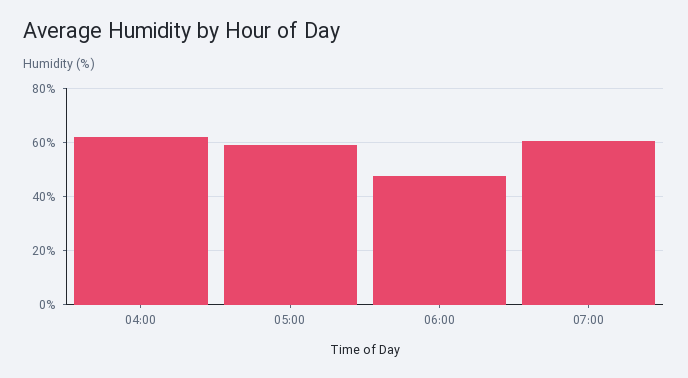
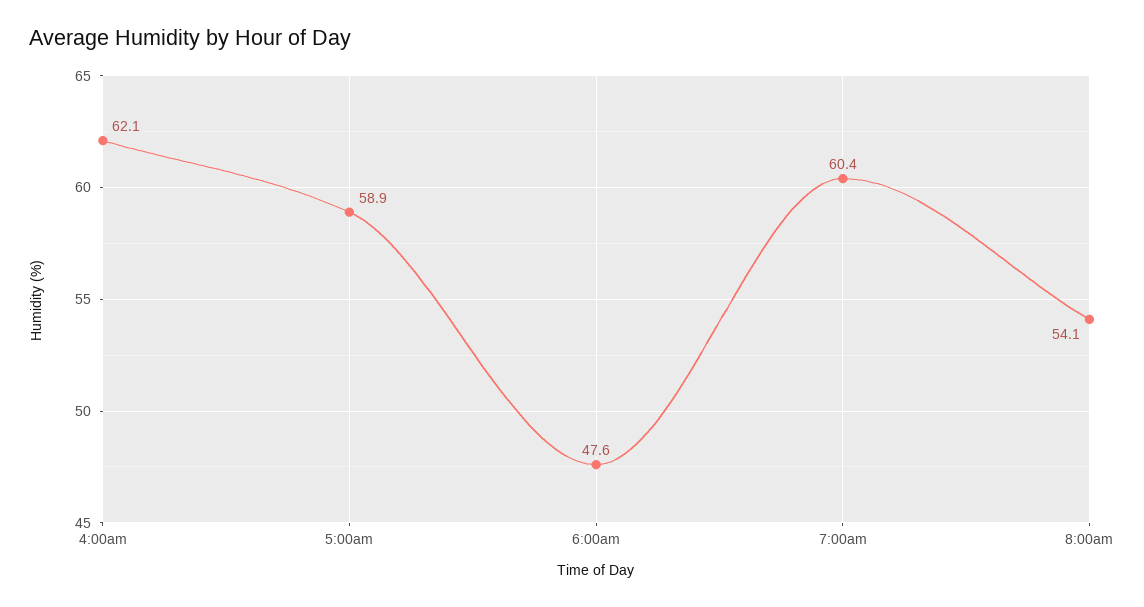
8:00am: none -> 54.1

